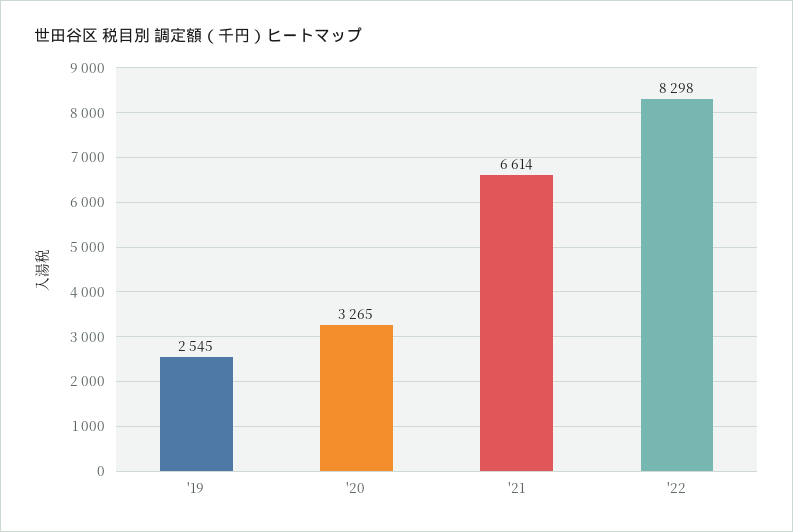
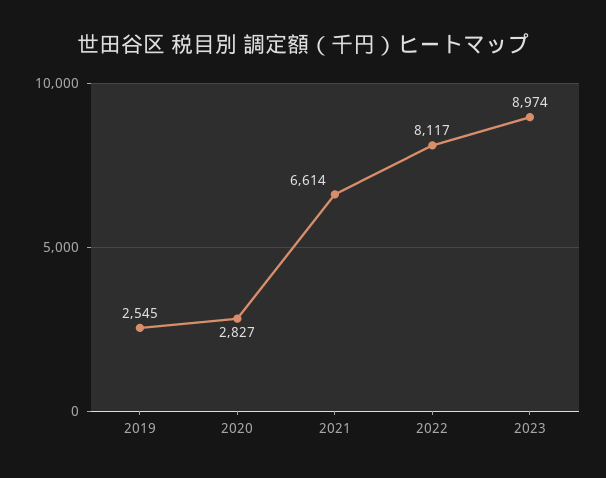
'20: 3265 -> 2827
'22: 8298 -> 8117
2023: none -> 8974

